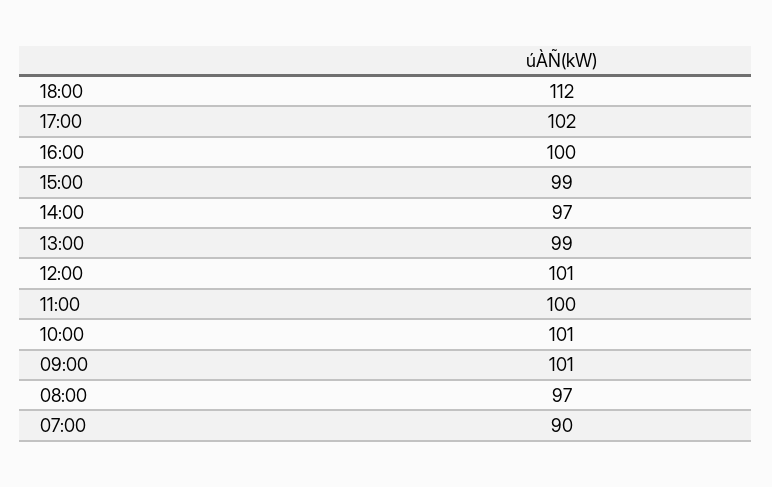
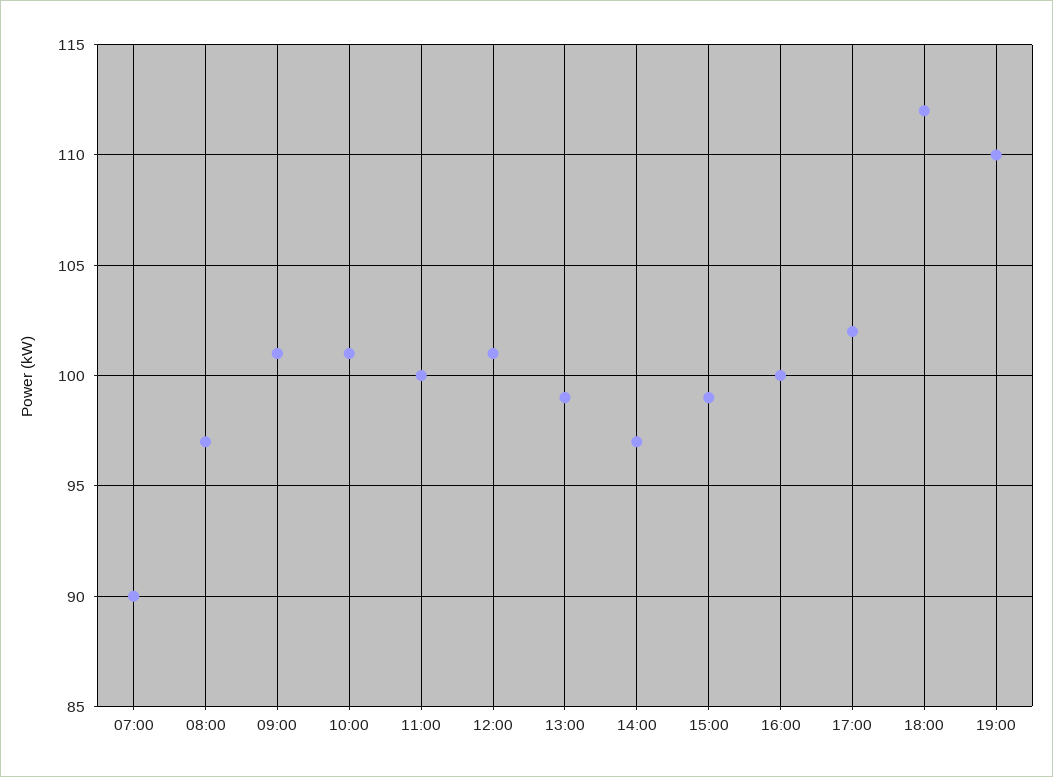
19:00: none -> 110

